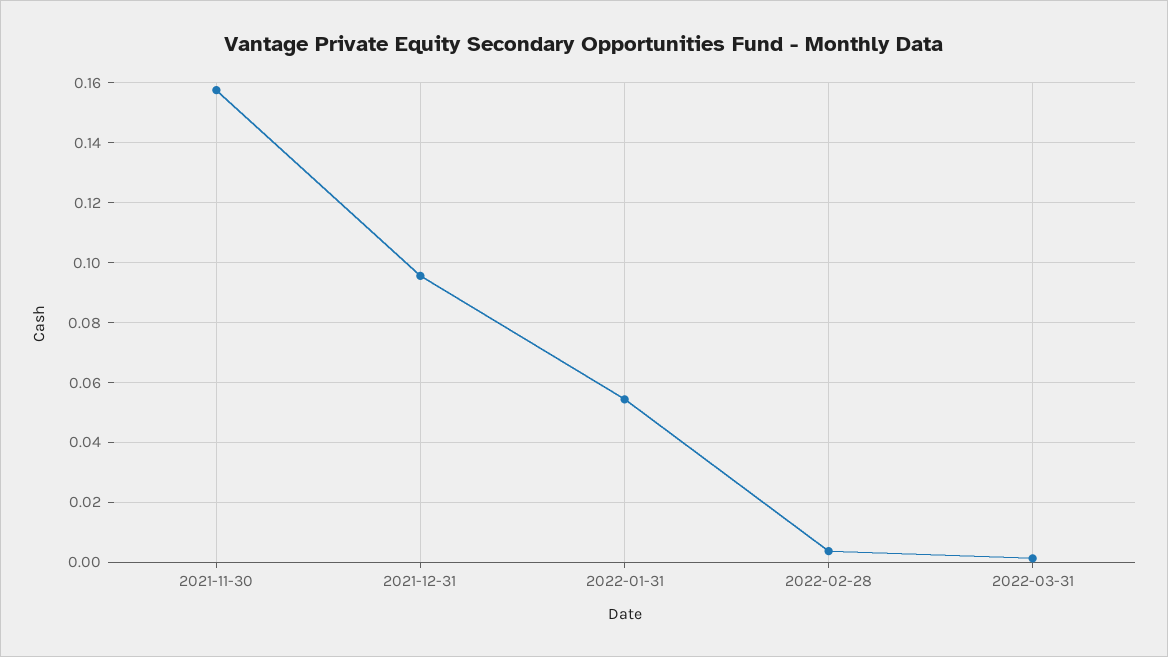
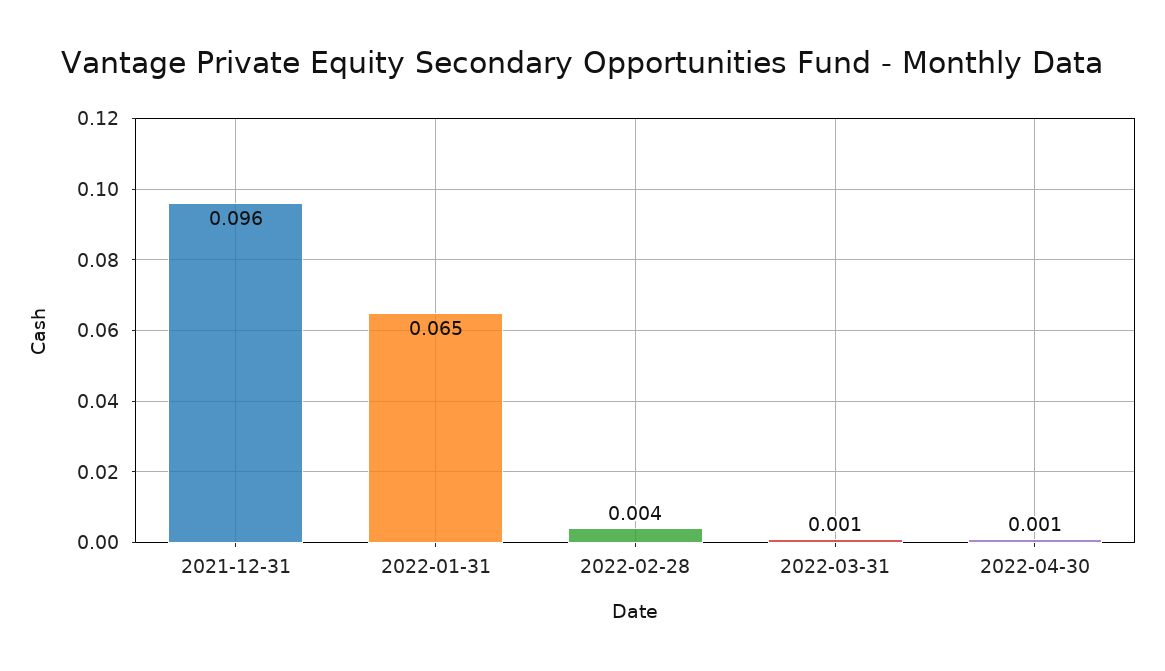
2021-11-30: 0.1575 -> none
2022-01-31: 0.055 -> 0.065
2022-04-30: none -> 0.001

